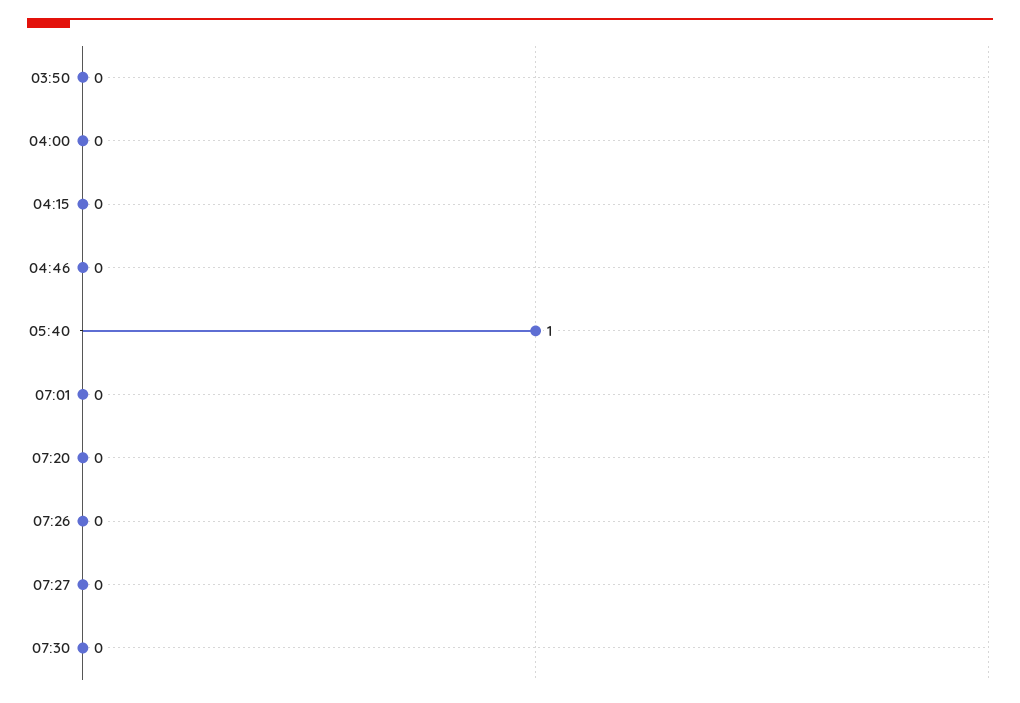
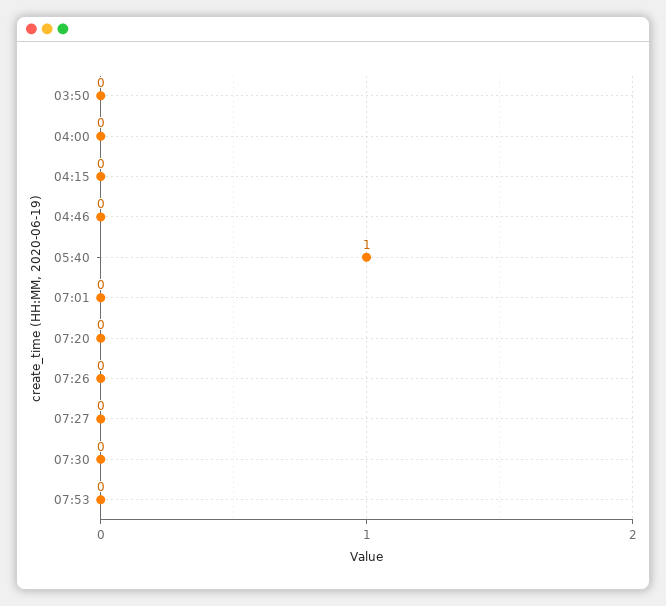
07:53: none -> 0

